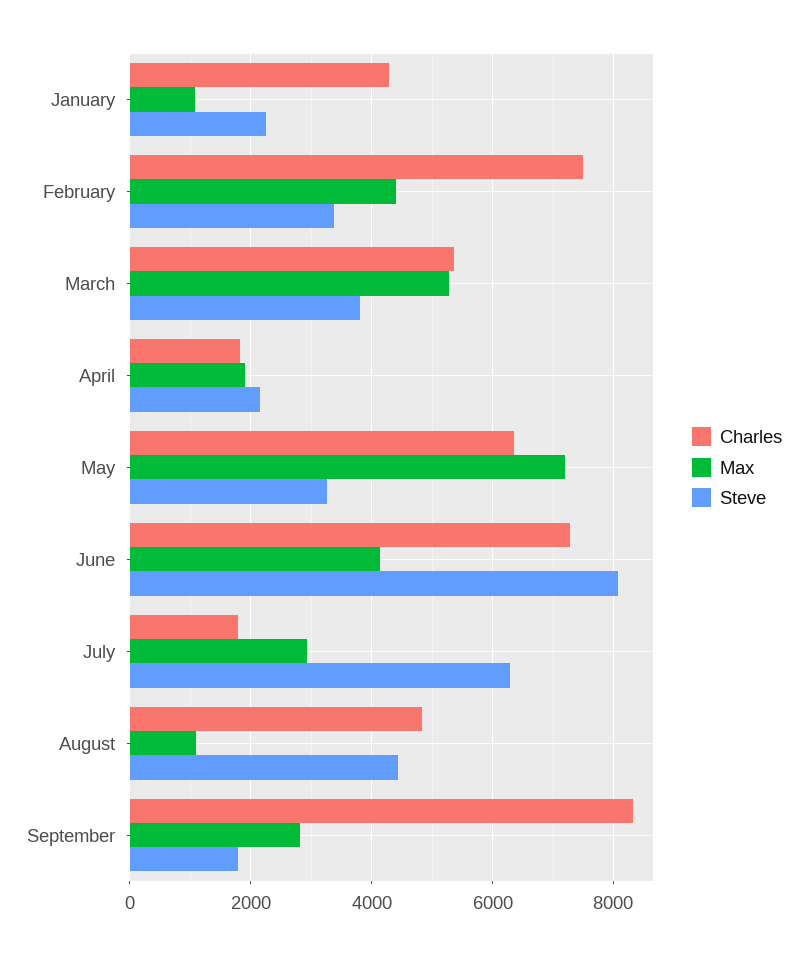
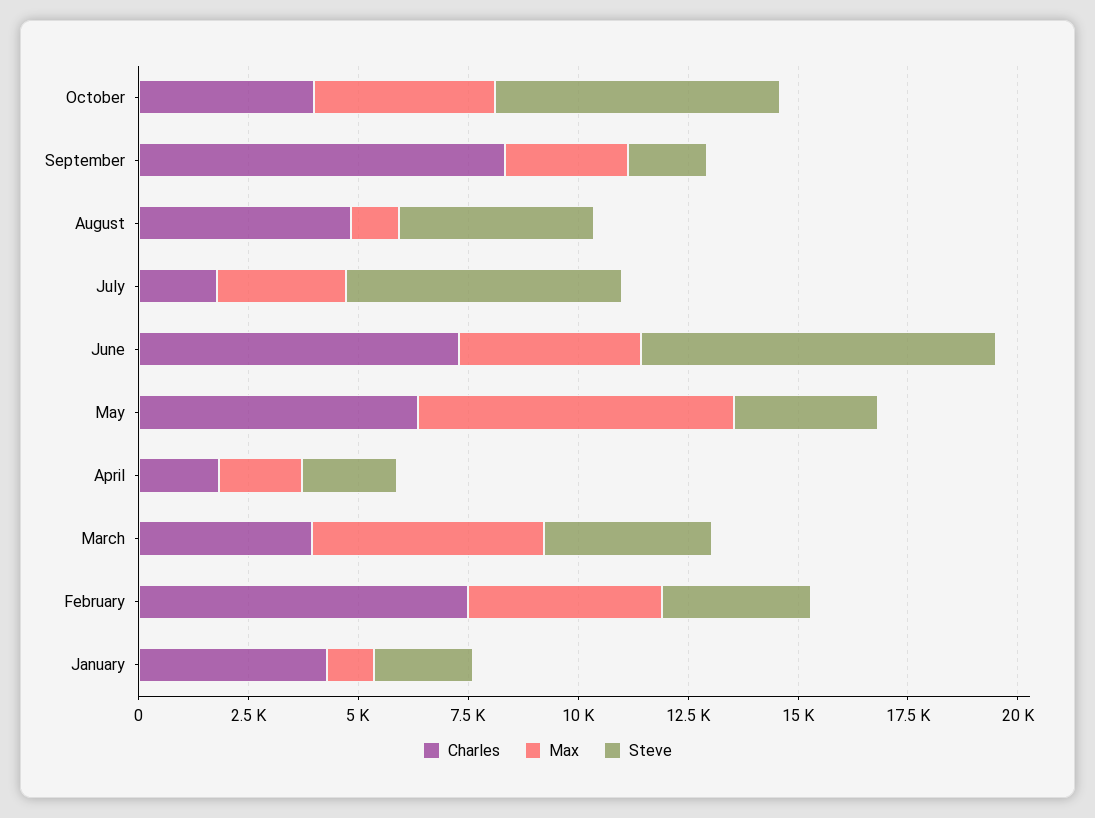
Charles, March: 5400 -> 4000
Charles, October: none -> 4000
Max, October: none -> 4000
Steve, October: none -> 6500

